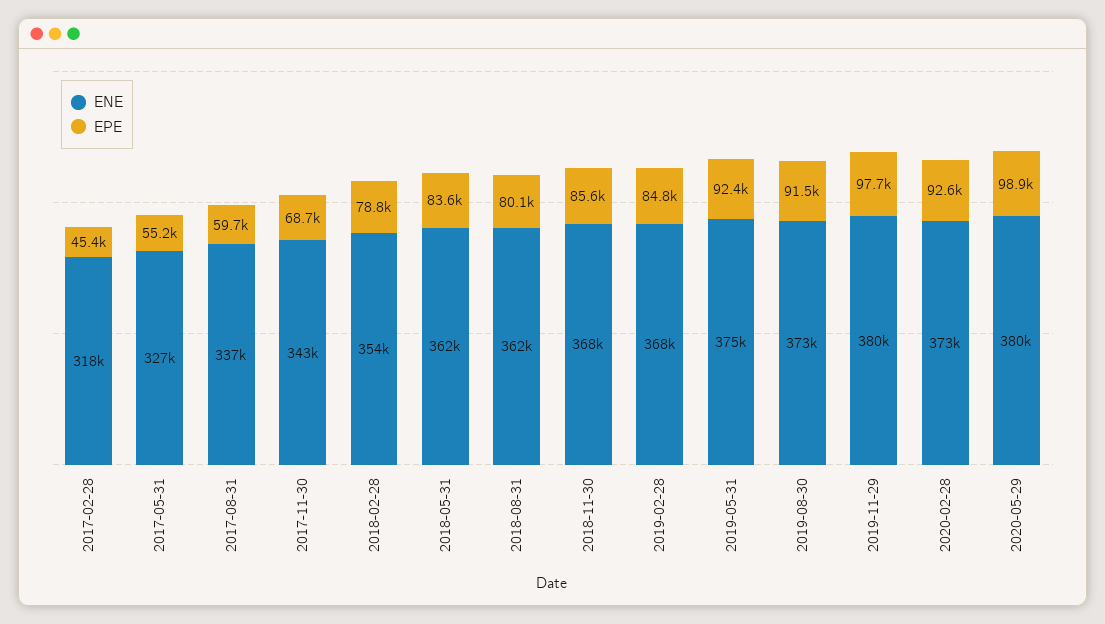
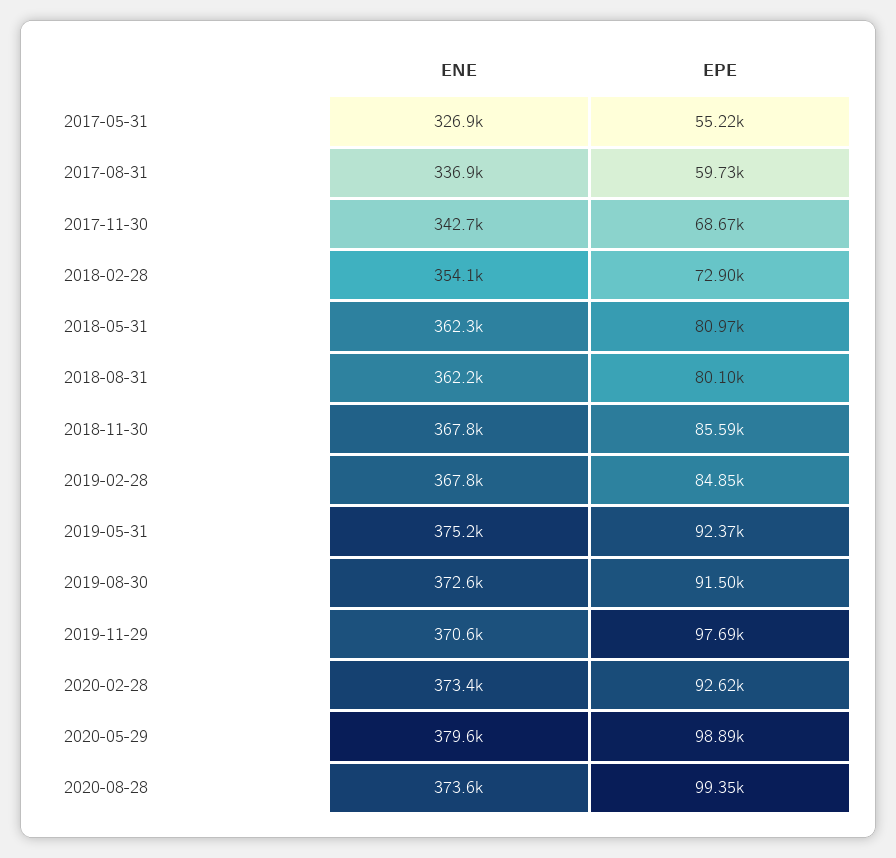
ENE, 2017-02-28: 318000 -> none
EPE, 2017-02-28: 45400 -> none
EPE, 2018-02-28: 78800 -> 72900
EPE, 2018-05-31: 83600 -> 80970
ENE, 2019-11-29: 380000 -> 370600
ENE, 2020-08-28: none -> 373600
EPE, 2020-08-28: none -> 99350

